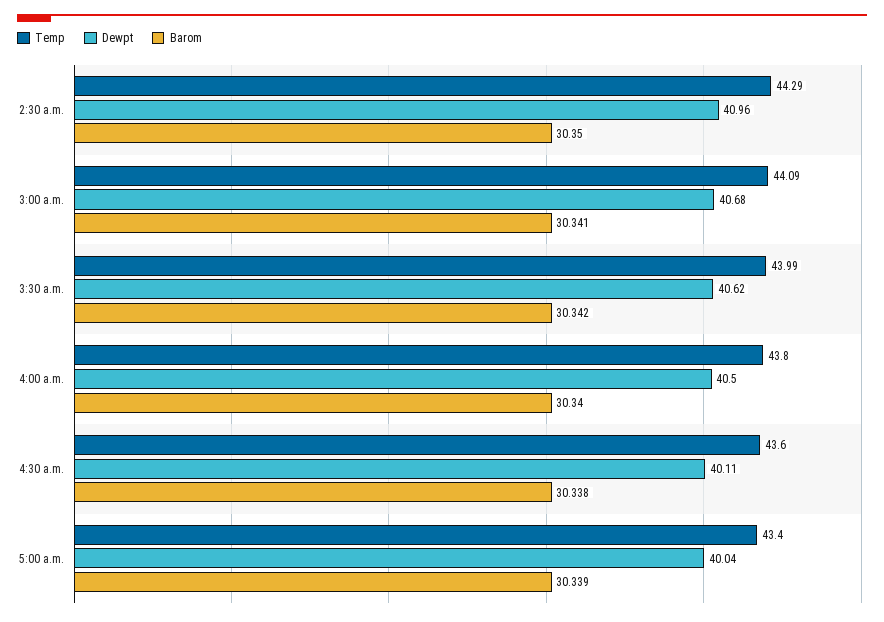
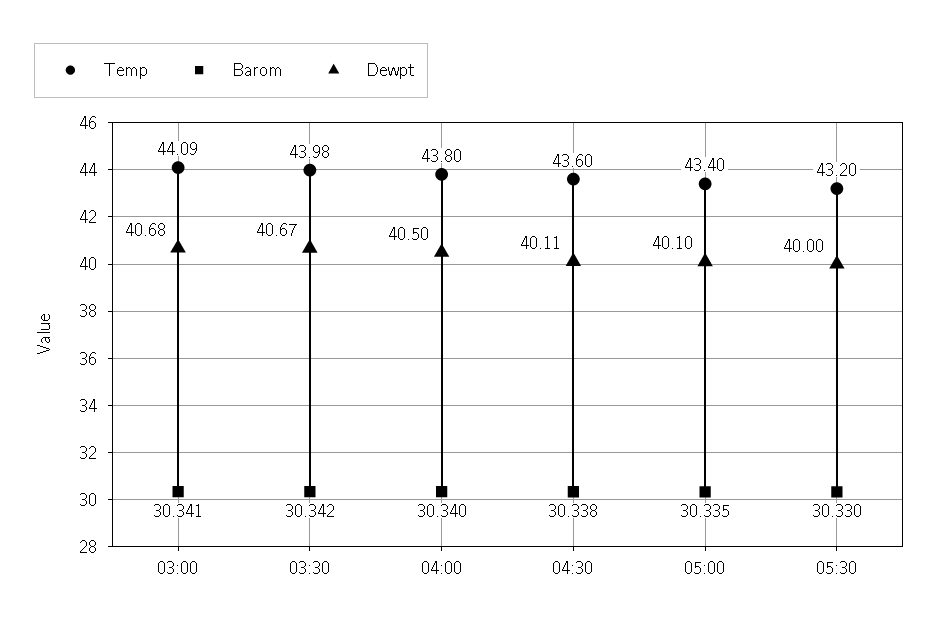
Temp, 2:30 a.m.: 44.29 -> none
Dewpt, 2:30 a.m.: 40.96 -> none
Barom, 2:30 a.m.: 30.35 -> none
Temp, 3:30 a.m.: 43.99 -> 43.98
Dewpt, 3:30 a.m.: 40.62 -> 40.67
Dewpt, 5:00 a.m.: 40.04 -> 40.1
Barom, 5:00 a.m.: 30.339 -> 30.335
Temp, 05:30: none -> 43.2
Barom, 05:30: none -> 30.33
Dewpt, 05:30: none -> 40

